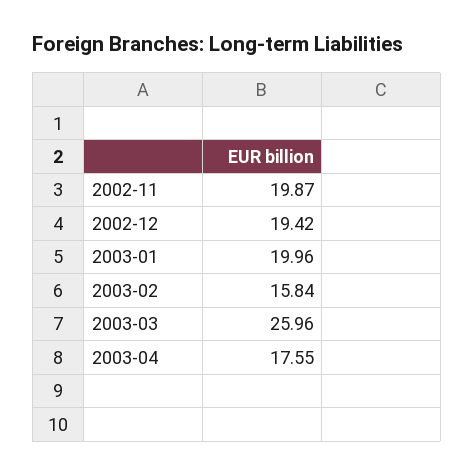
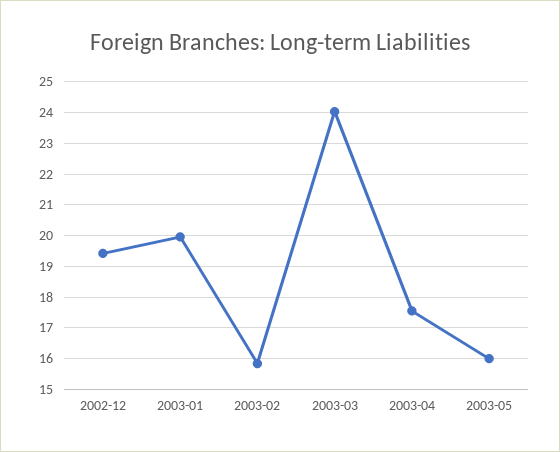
2002-11: 19.87 -> none
2003-03: 25.96 -> 24
2003-05: none -> 16

